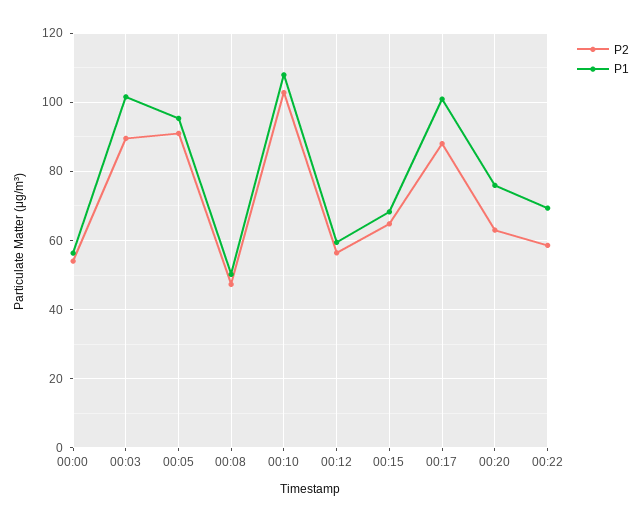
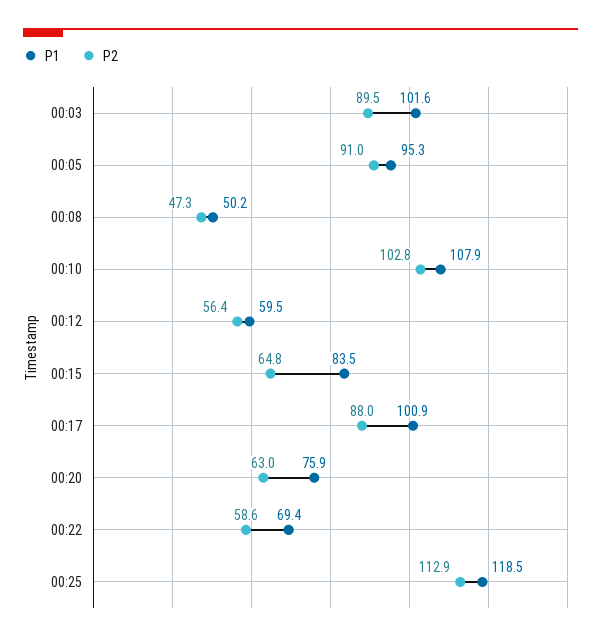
P2, 00:00: 54 -> none
P1, 00:00: 56 -> none
P1, 00:15: 68 -> 83.5
P1, 00:25: none -> 118.5
P2, 00:25: none -> 112.9

